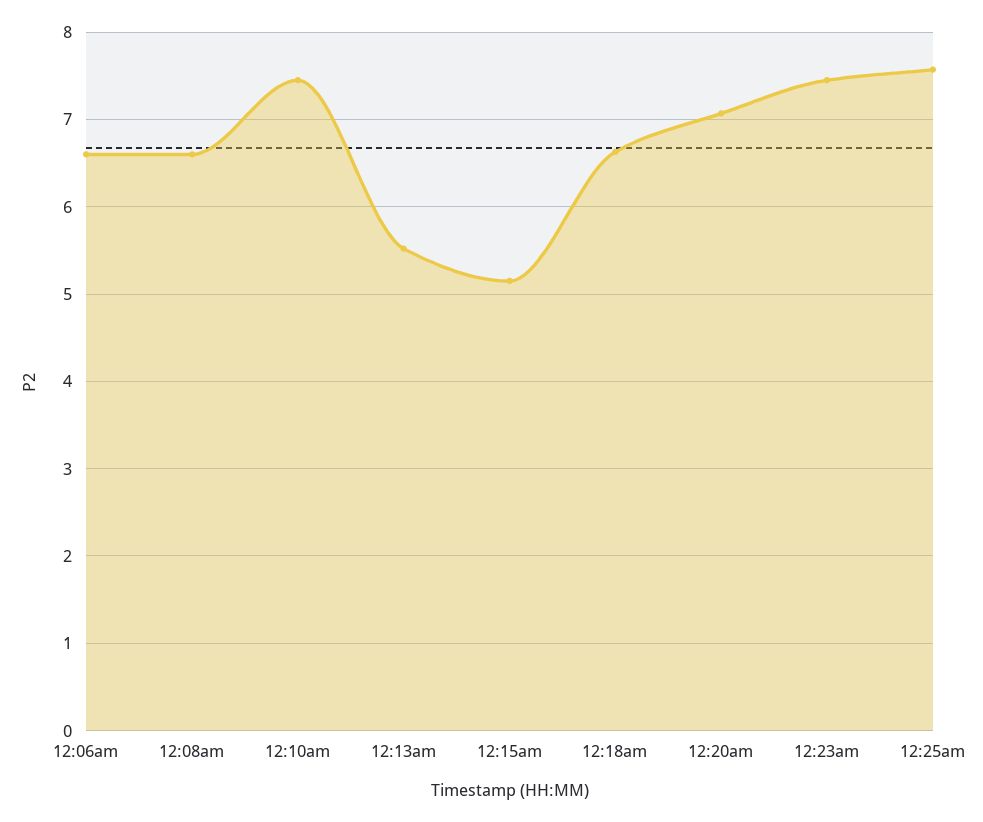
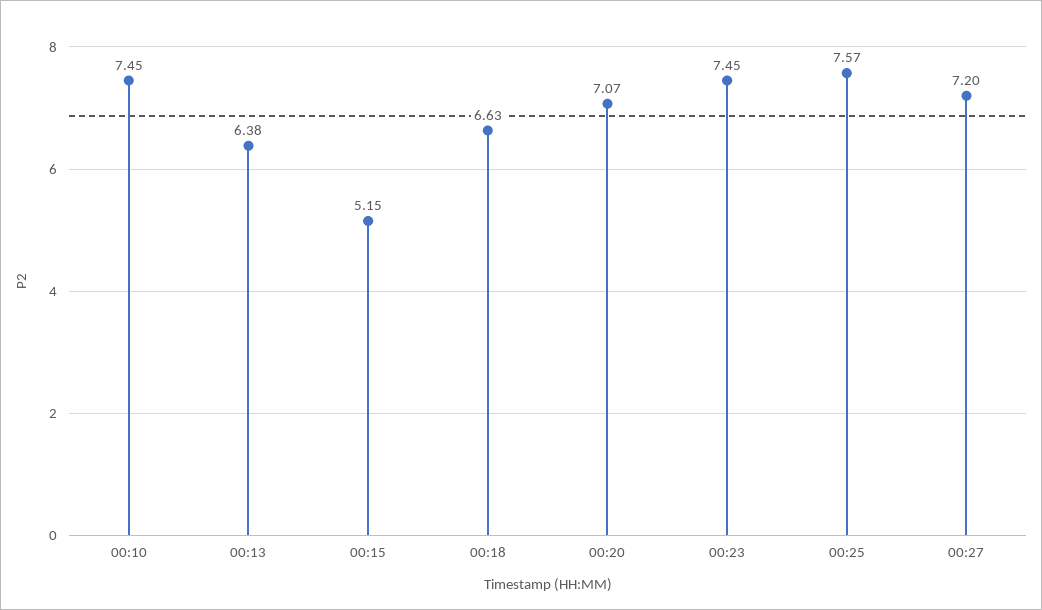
12:06am: 6.6 -> none
12:08am: 6.6 -> none
12:13am: 5.5 -> 6.38
00:27: none -> 7.2

